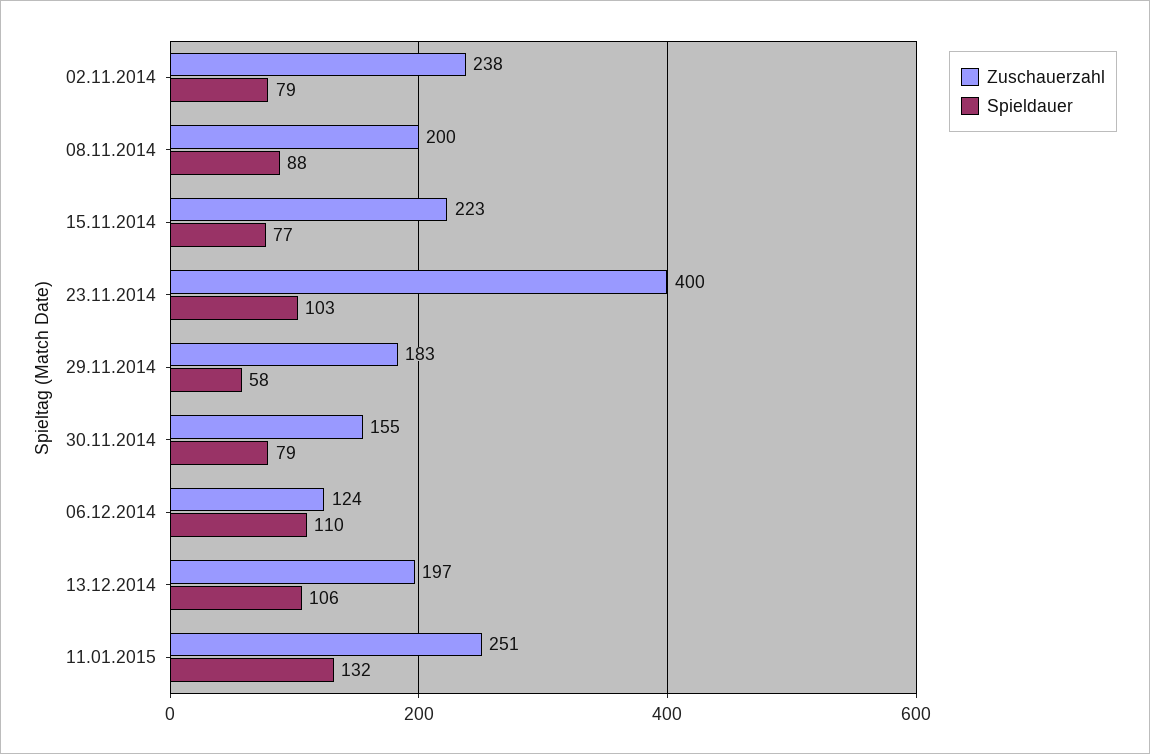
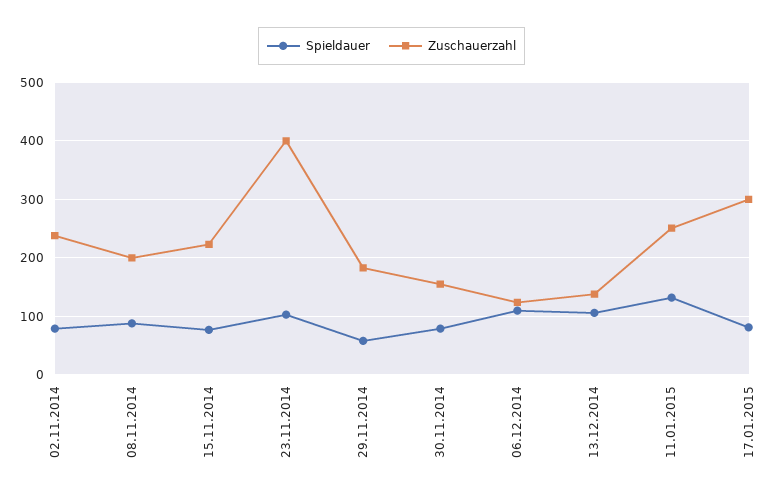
Zuschauerzahl, 13.12.2014: 197 -> 140
Spieldauer, 17.01.2015: none -> 80
Zuschauerzahl, 17.01.2015: none -> 300

